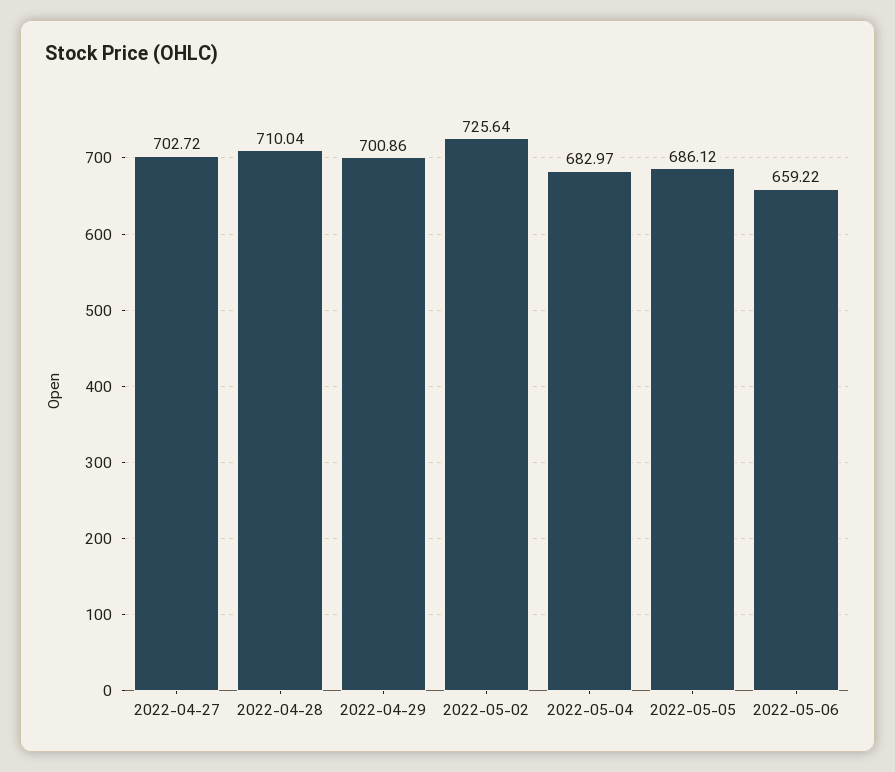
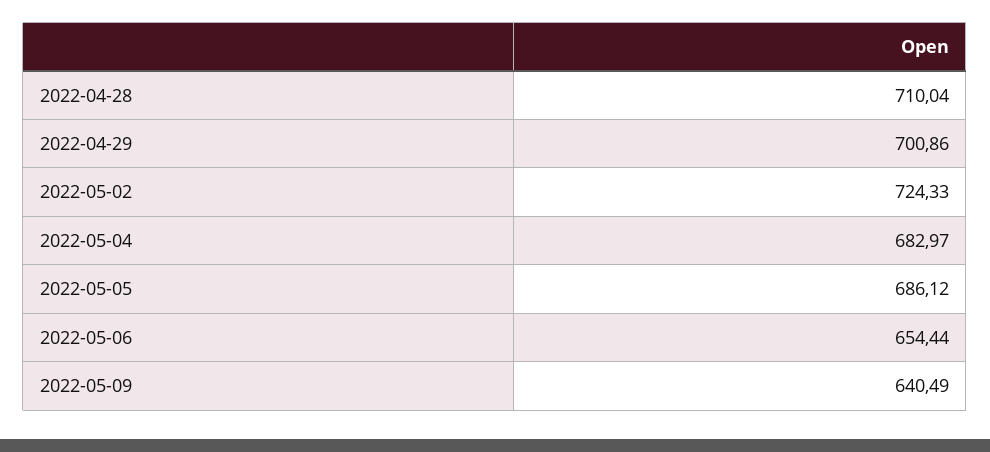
2022-04-27: 702.72 -> none
2022-05-02: 725.64 -> 724.33
2022-05-06: 659.22 -> 654.44
2022-05-09: none -> 640.49

